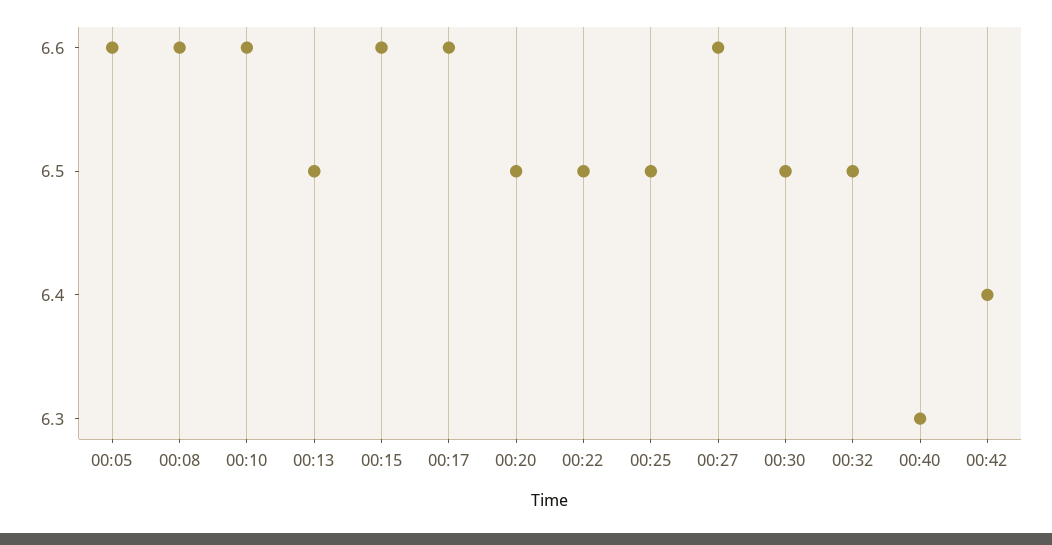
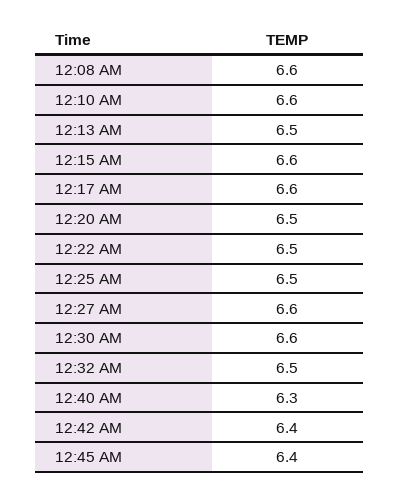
00:05: 6.6 -> none
00:30: 6.5 -> 6.6
12:45 AM: none -> 6.4

